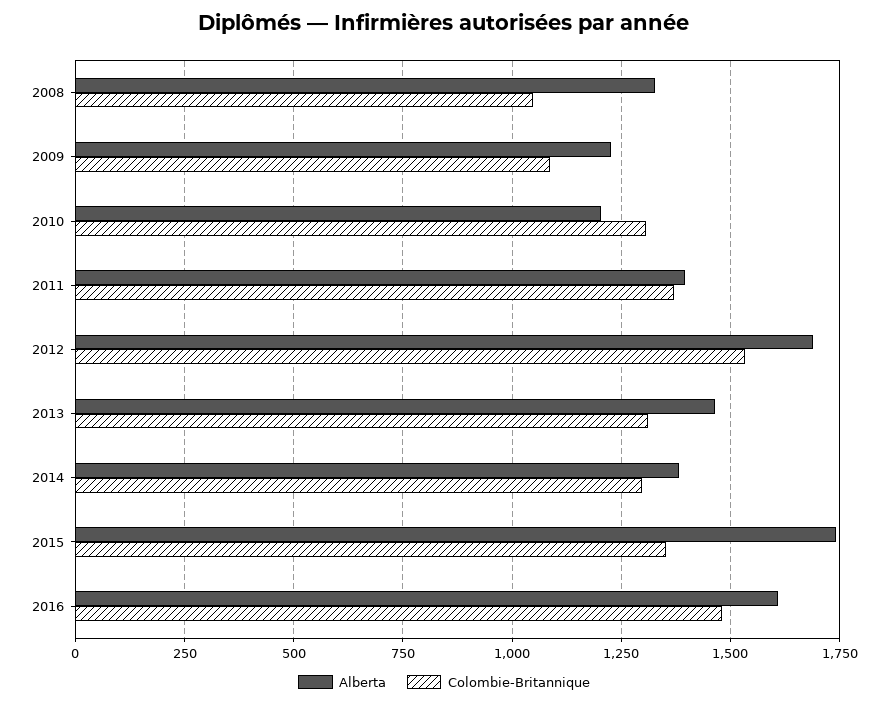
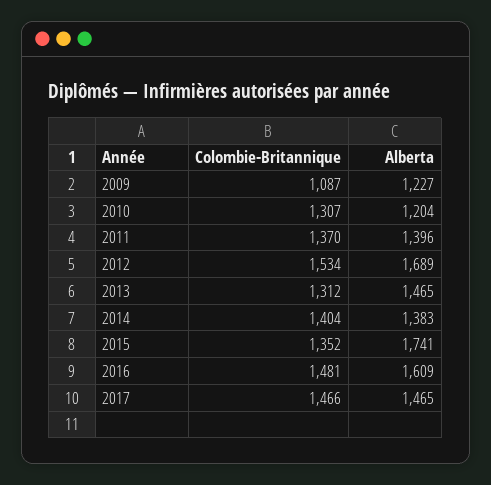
Alberta, 2008: 1325 -> none
Colombie-Britannique, 2008: 1050 -> none
Colombie-Britannique, 2014: 1300 -> 1404
Colombie-Britannique, 2017: none -> 1466
Alberta, 2017: none -> 1465

